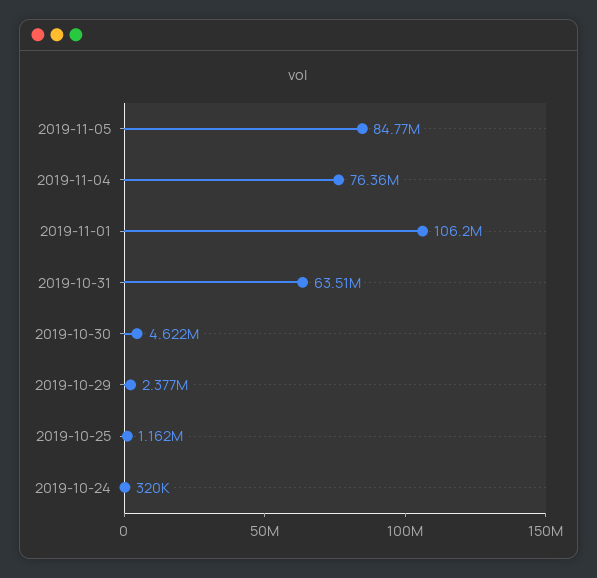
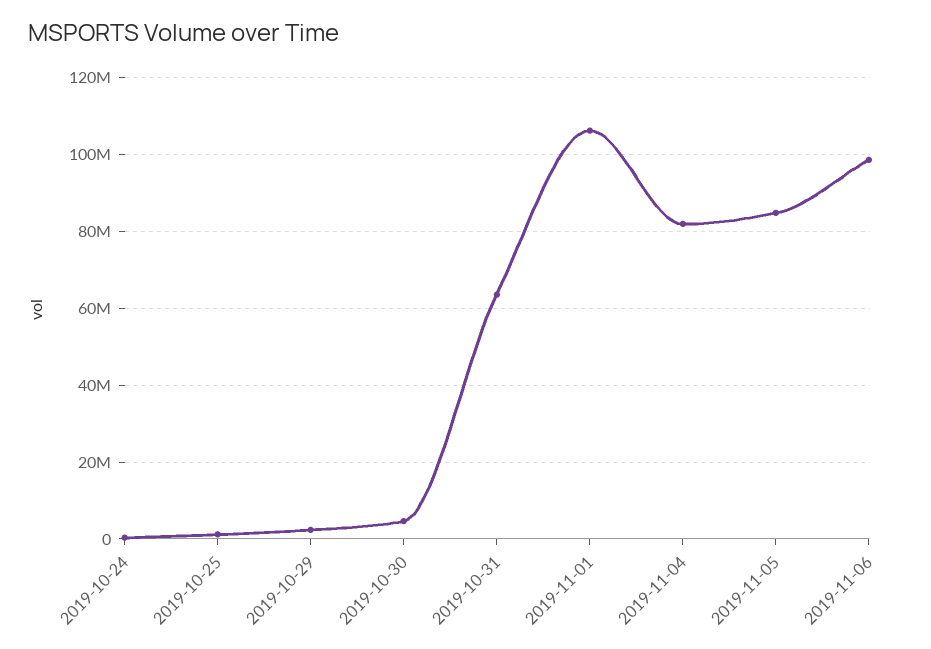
2019-11-04: 76360000 -> 82000000
2019-11-06: none -> 98000000

